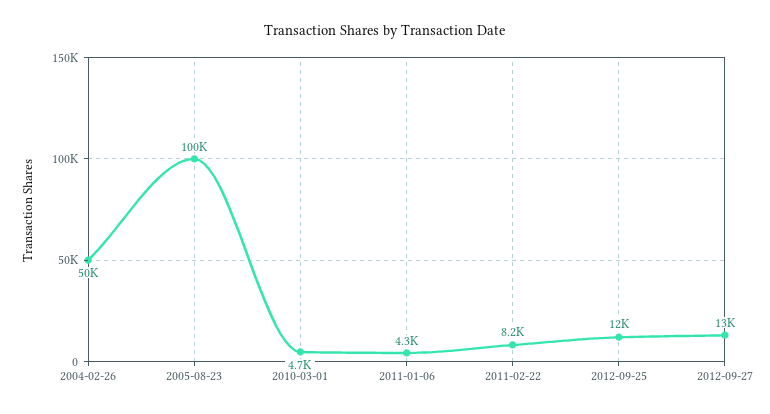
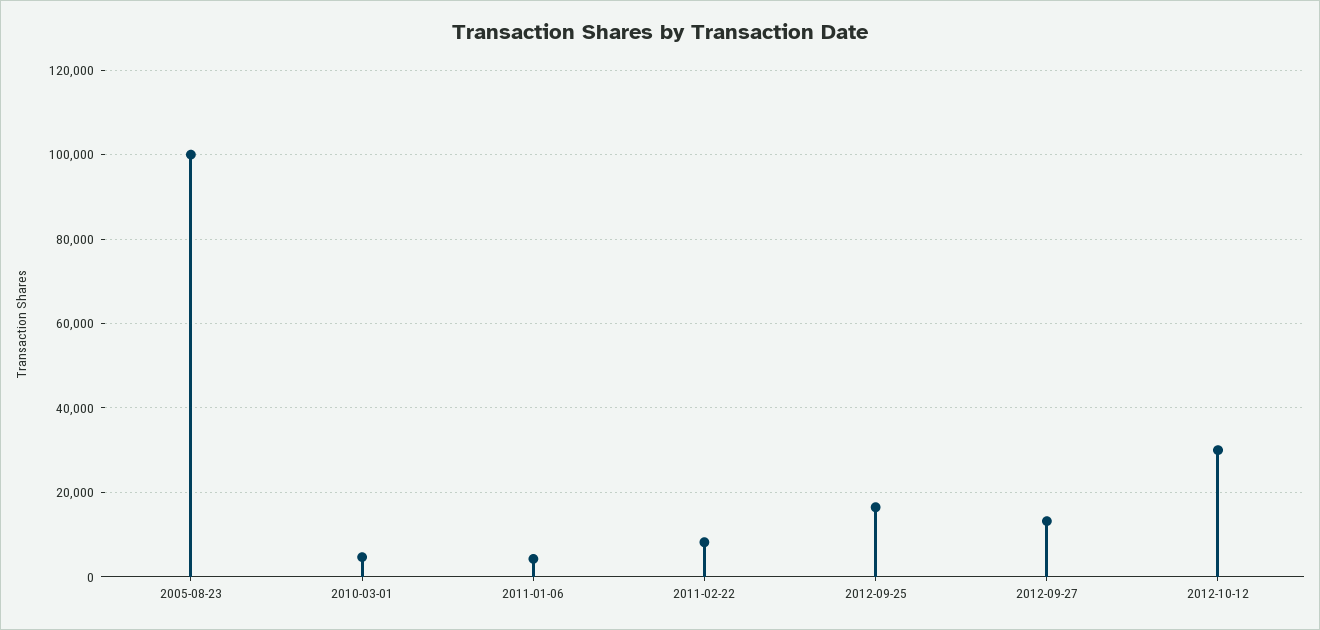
2004-02-26: 50000 -> none
2012-09-25: 12000 -> 16000
2012-10-12: none -> 30000

